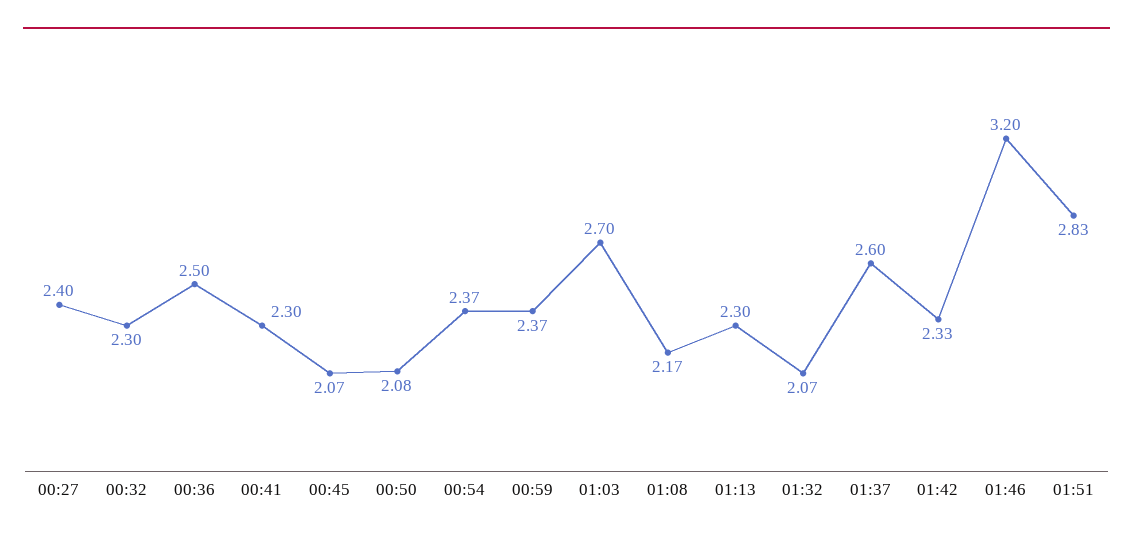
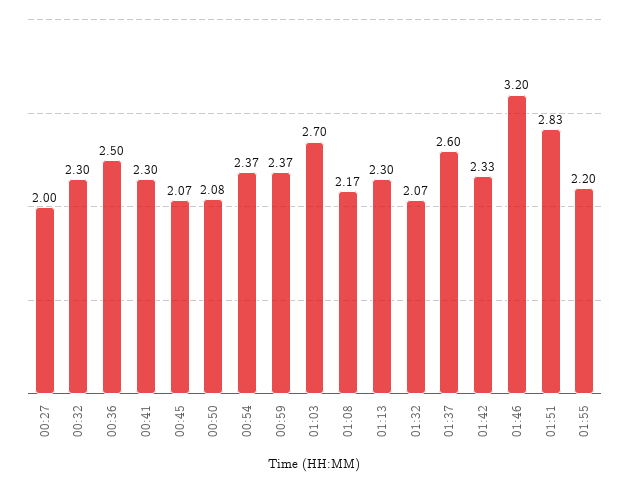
00:27: 2.4 -> 2
01:55: none -> 2.2

